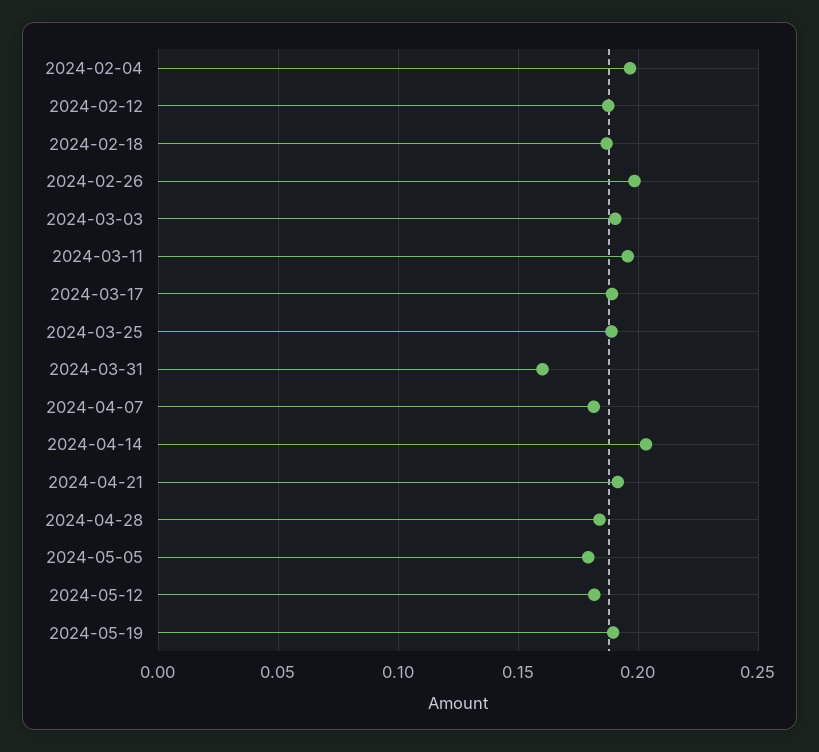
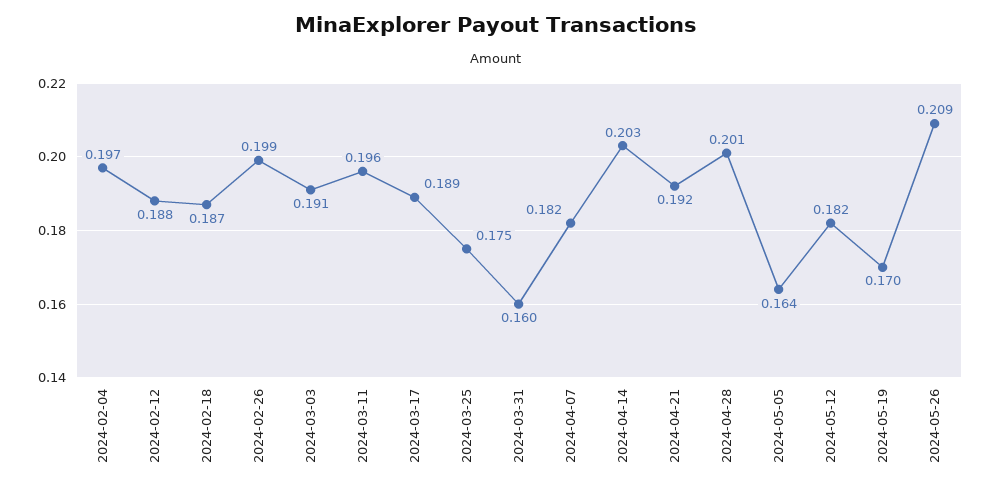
2024-03-25: 0.19 -> 0.175
2024-04-28: 0.185 -> 0.201
2024-05-05: 0.18 -> 0.164
2024-05-19: 0.19 -> 0.17
2024-05-26: none -> 0.209

